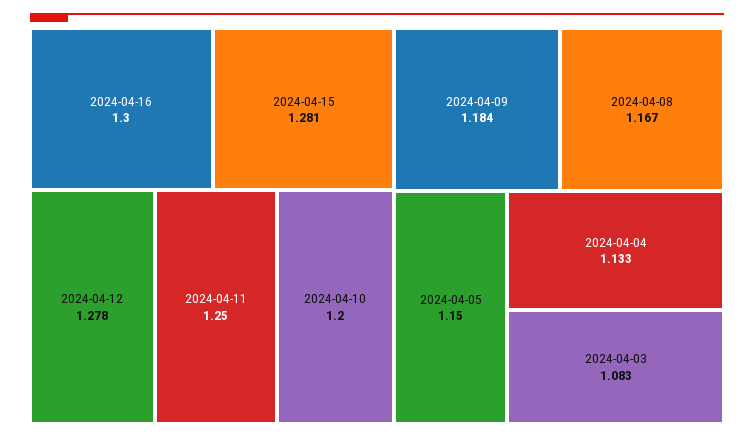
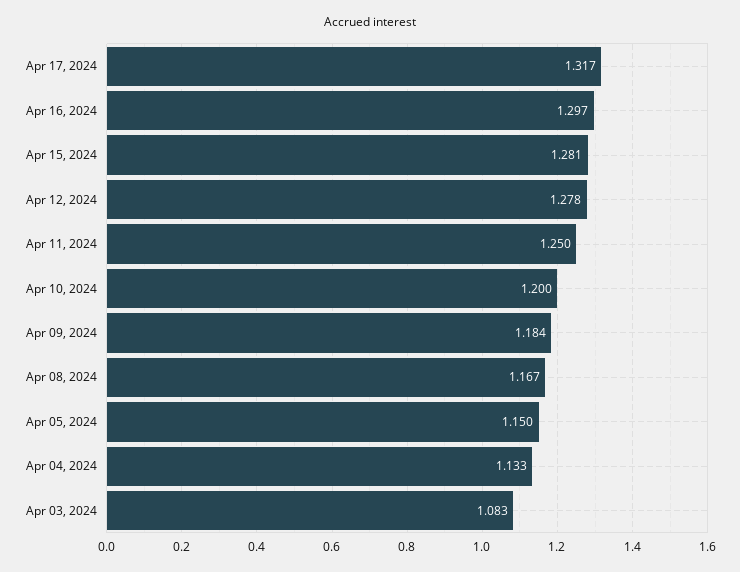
2024-04-16: 1.3 -> 1.297
Apr 17, 2024: none -> 1.317

